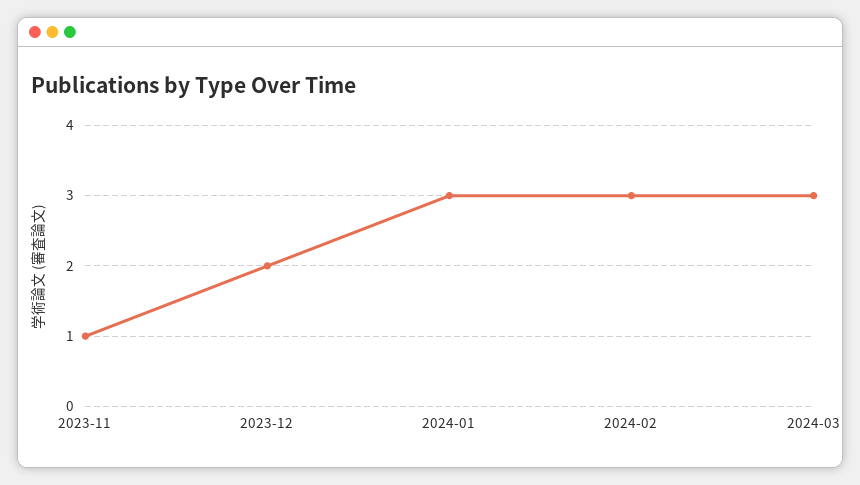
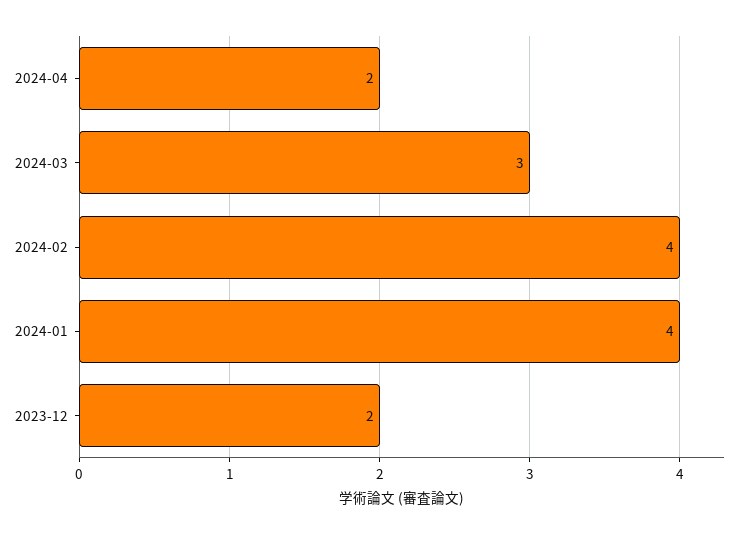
2023-11: 1 -> none
2024-01: 3 -> 4
2024-02: 3 -> 4
2024-04: none -> 2

